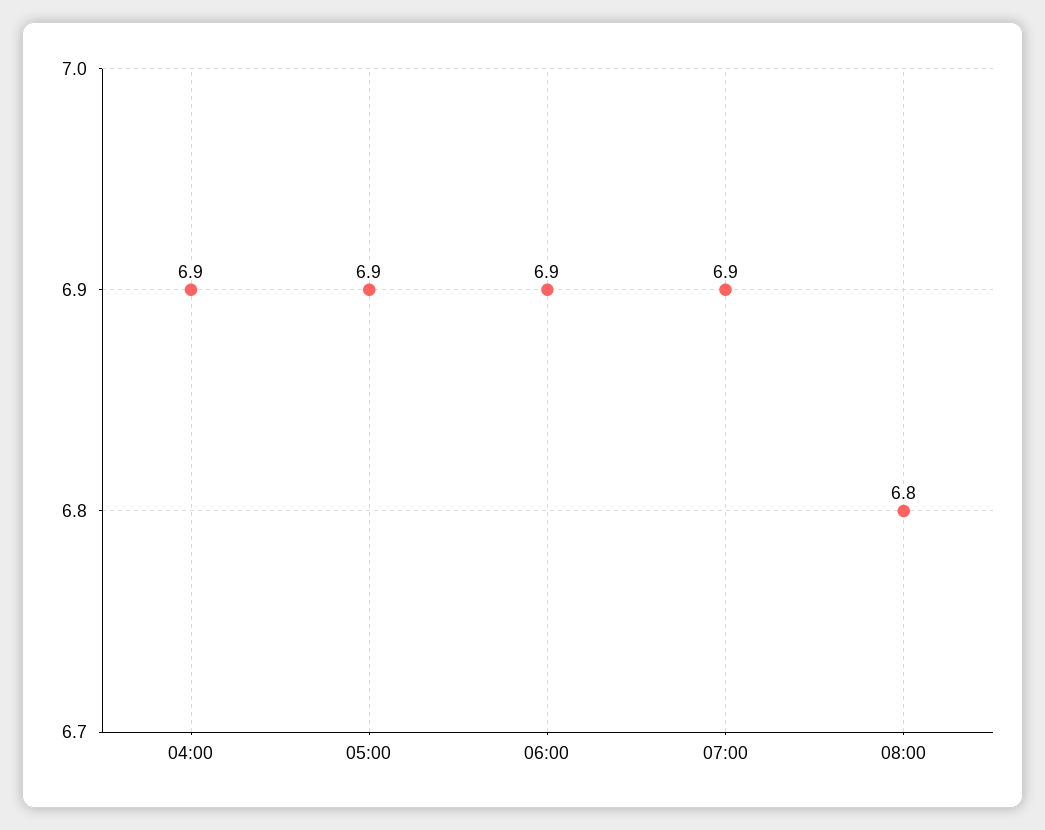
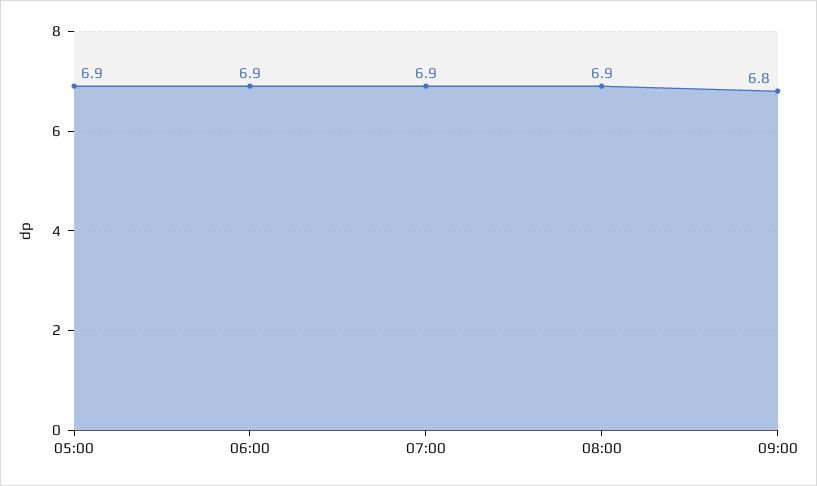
04:00: 6.9 -> none
08:00: 6.8 -> 6.9
09:00: none -> 6.8

